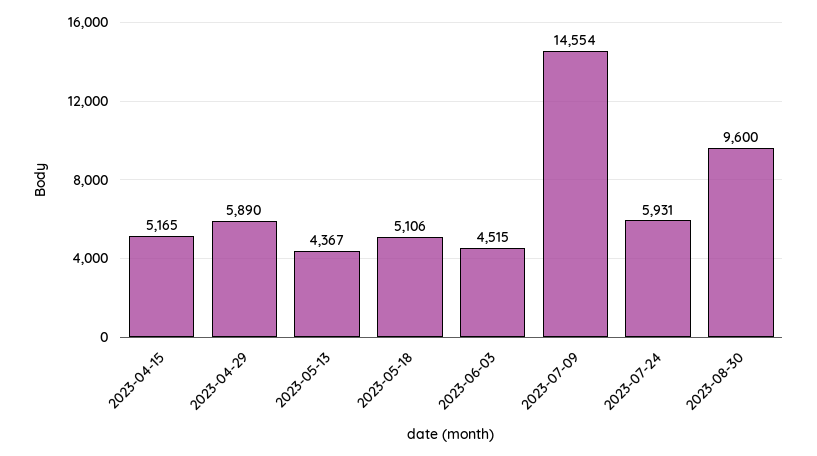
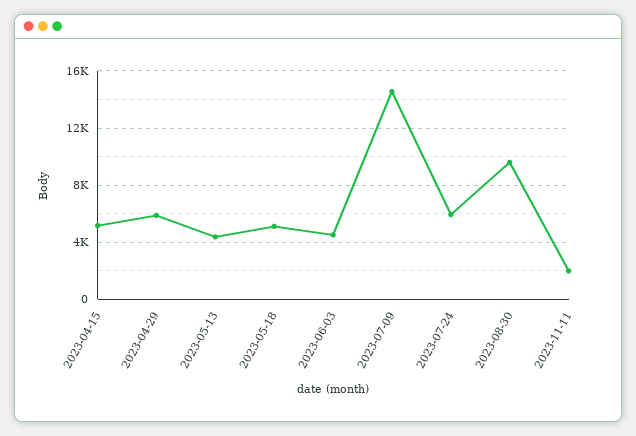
2023-11-11: none -> 2000

